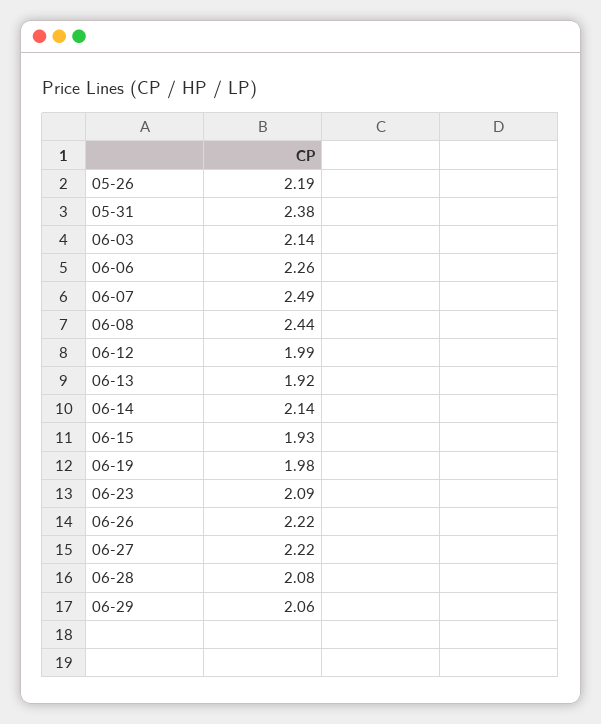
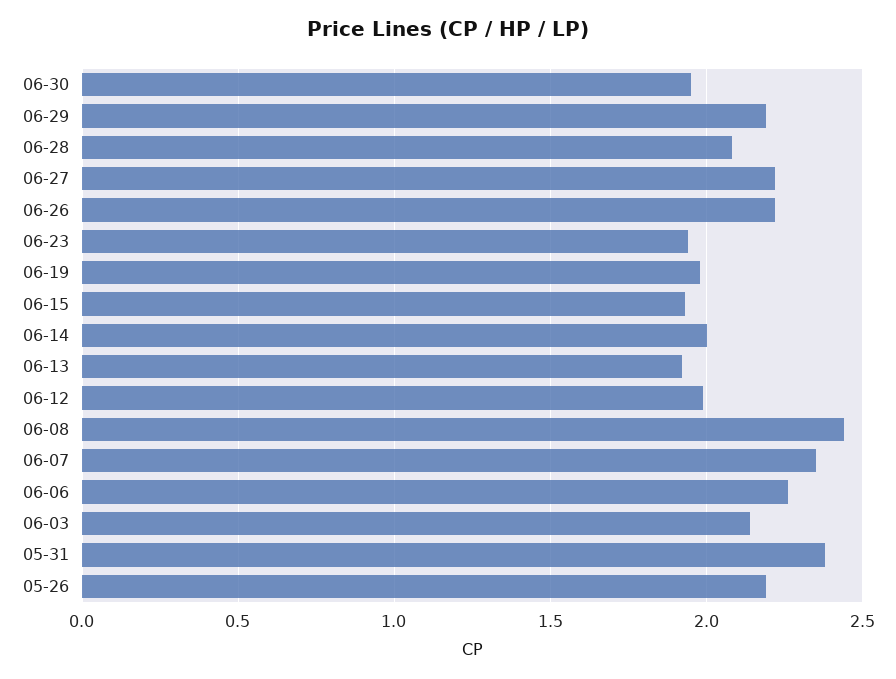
06-07: 2.49 -> 2.35
06-14: 2.14 -> 2
06-23: 2.09 -> 1.95
06-29: 2.06 -> 2.2
06-30: none -> 1.95

